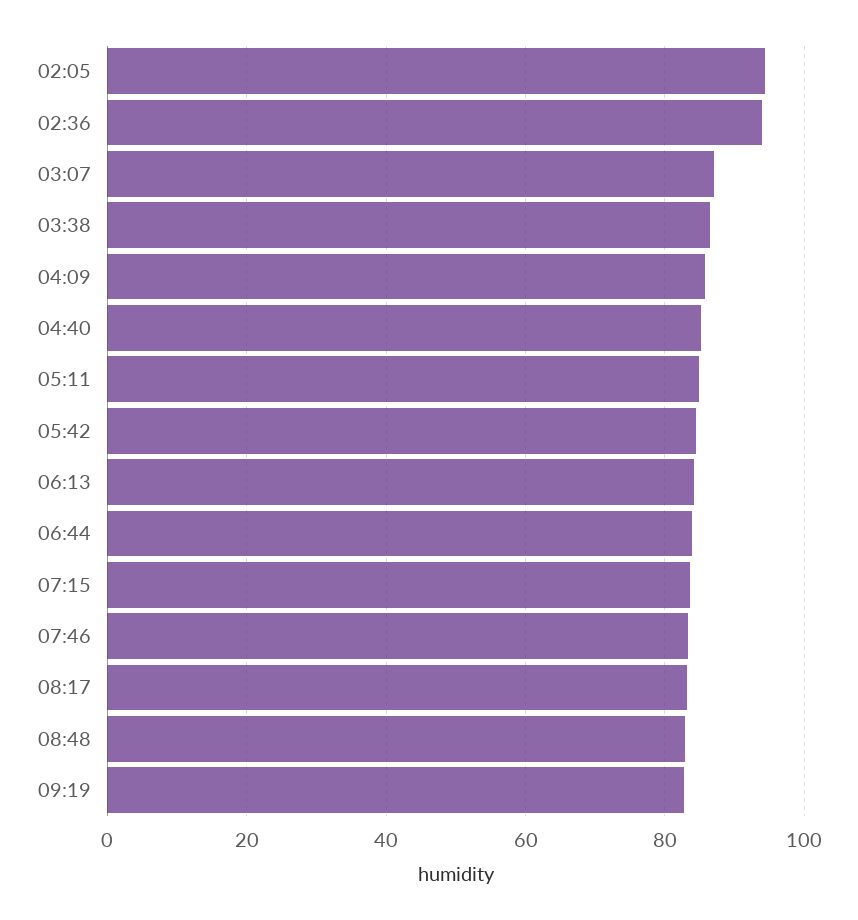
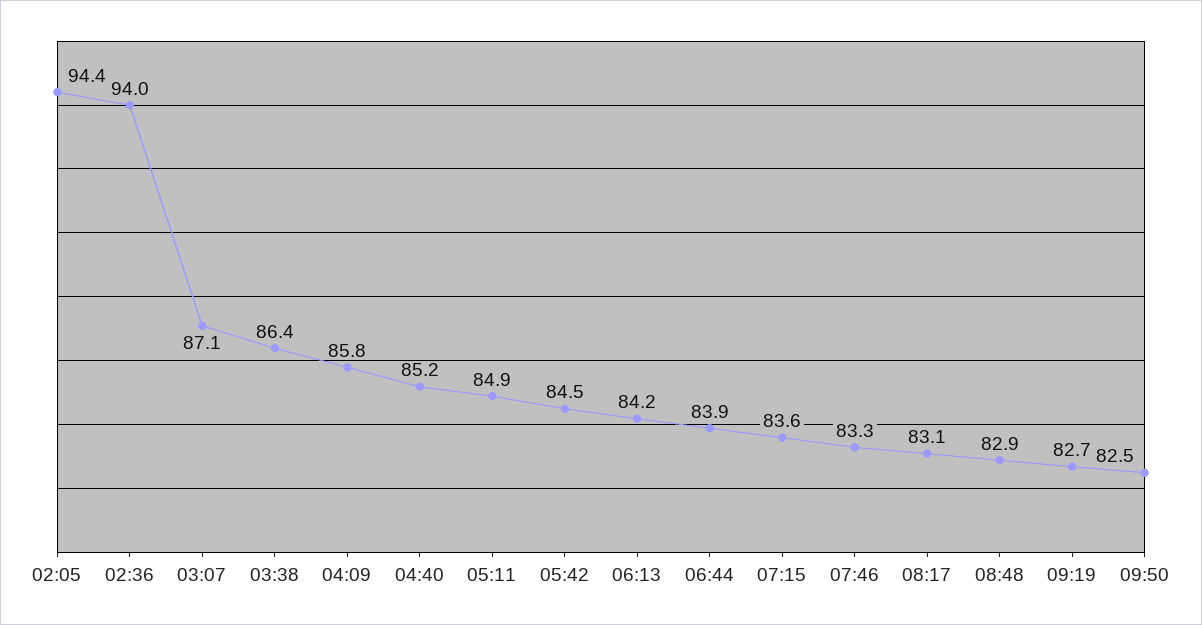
09:50: none -> 82.5

